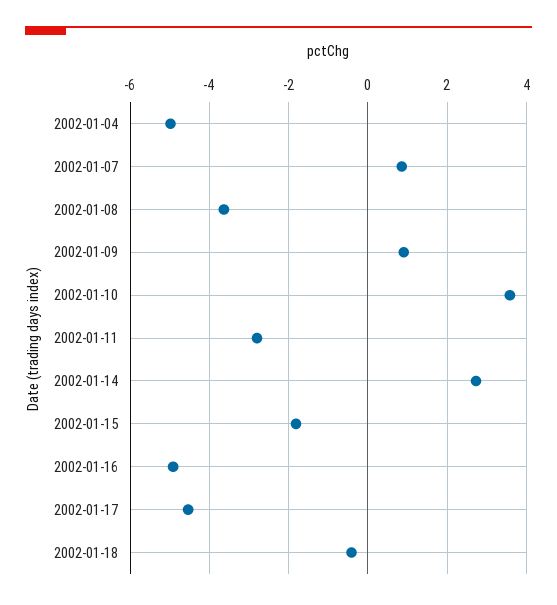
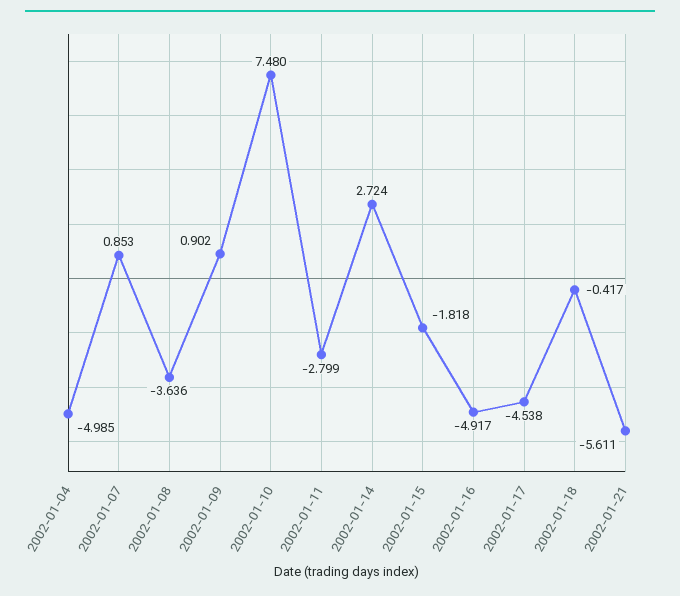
2002-01-10: 3.6 -> 7.48
2002-01-21: none -> -5.611

